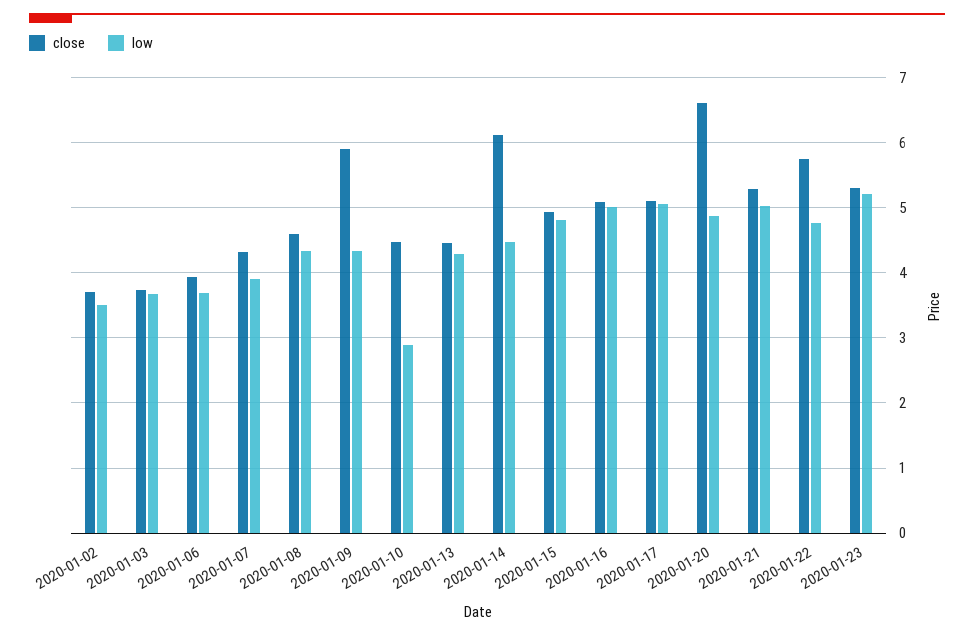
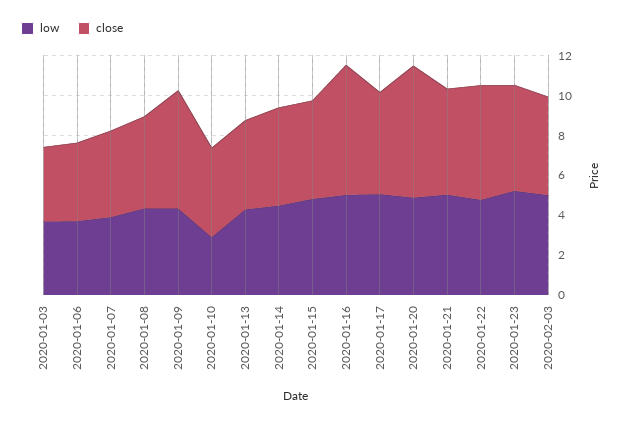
close, 2020-01-02: 3.7 -> none
low, 2020-01-02: 3.5 -> none
close, 2020-01-14: 6.1 -> 5
close, 2020-01-16: 5.1 -> 6.5
low, 2020-02-03: none -> 5
close, 2020-02-03: none -> 5

